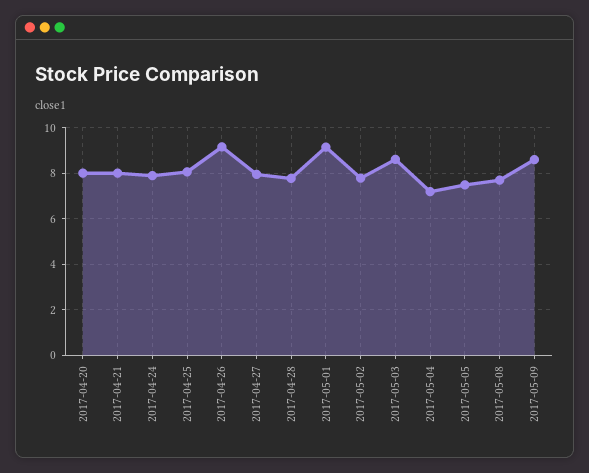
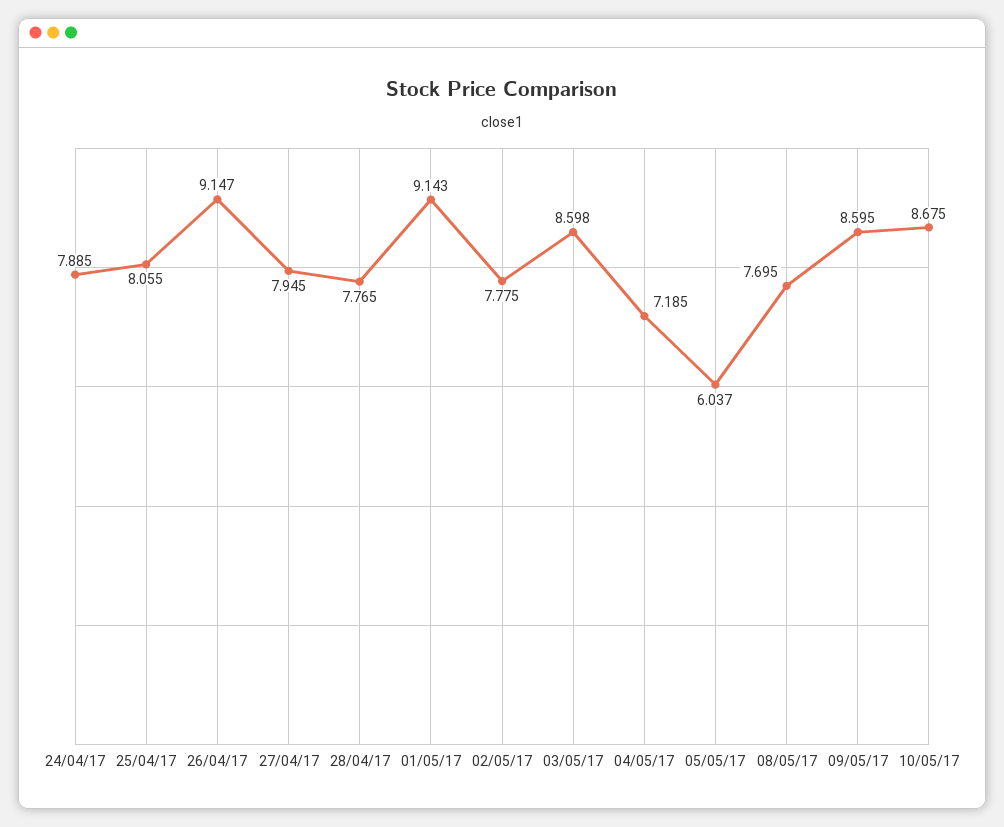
2017-04-20: 8 -> none
2017-04-21: 8 -> none
2017-05-05: 7.5 -> 6.037
10/05/17: none -> 8.675

